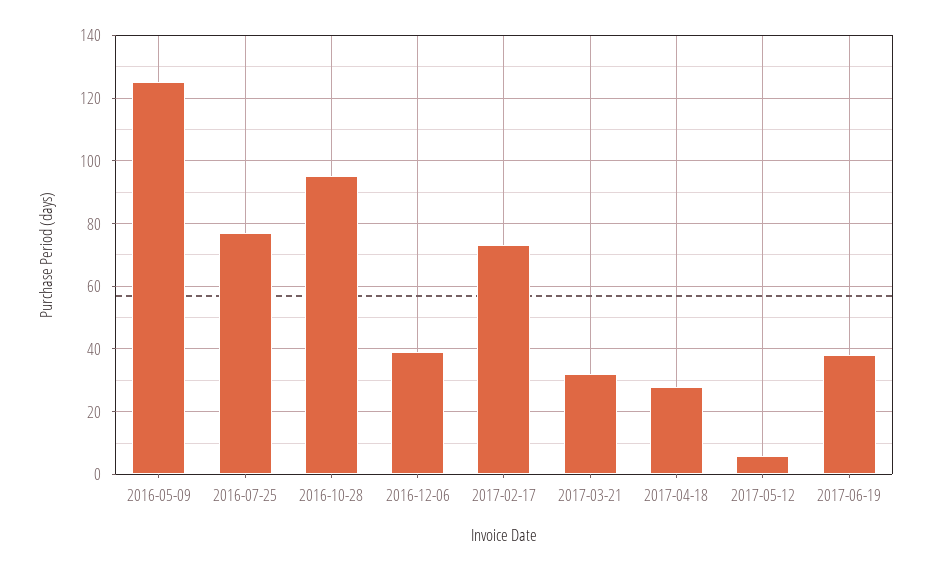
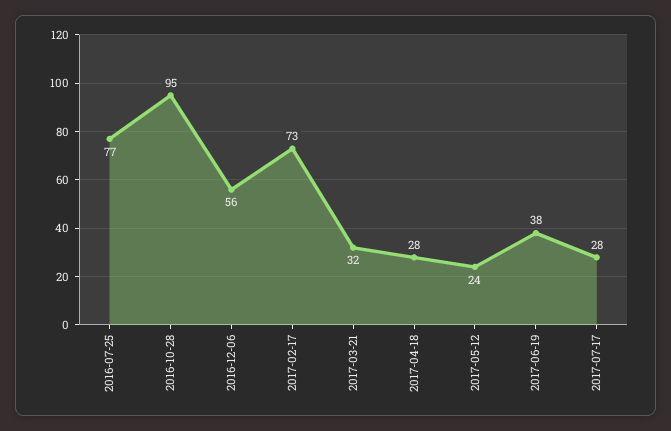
2016-05-09: 125 -> none
2016-12-06: 40 -> 56
2017-05-12: 5 -> 24
2017-07-17: none -> 28

